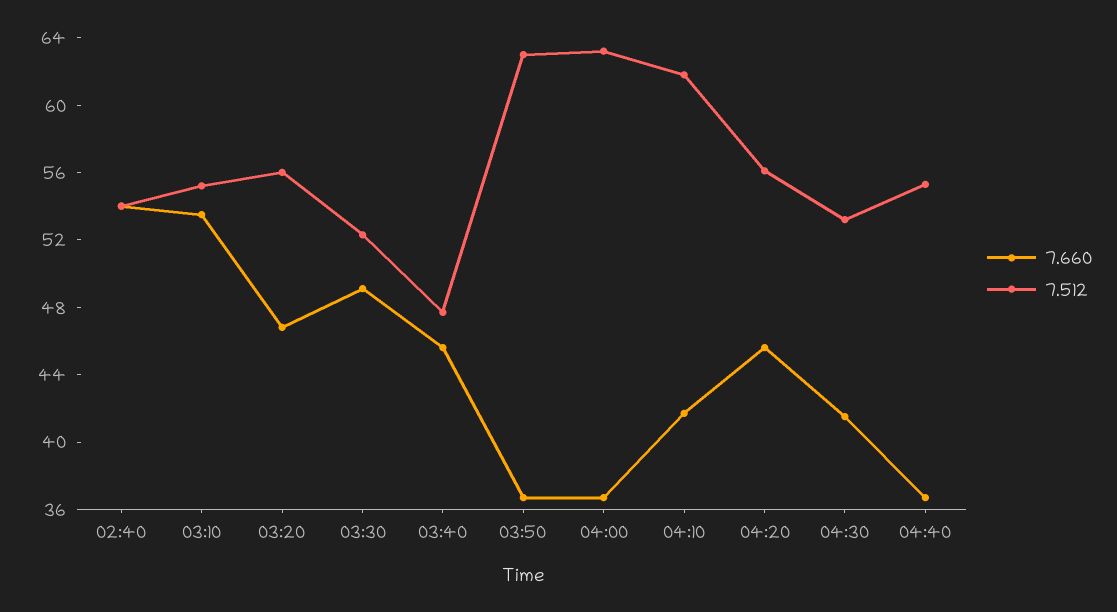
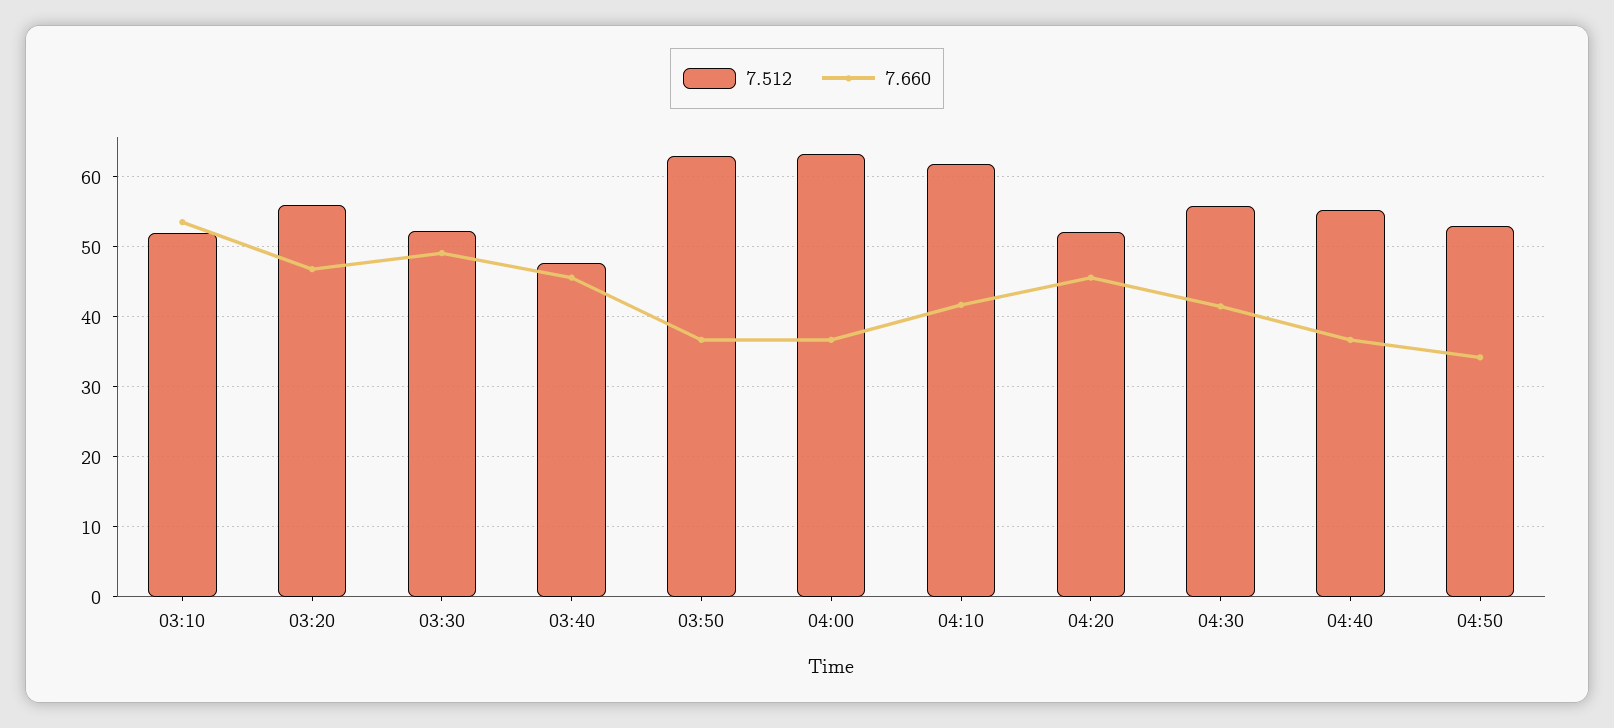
7.660, 02:40: 54 -> none
7.512, 02:40: 54 -> none
7.512, 03:10: 55 -> 52
7.512, 04:20: 56 -> 52
7.512, 04:30: 53 -> 56
7.512, 04:50: none -> 53
7.660, 04:50: none -> 34

